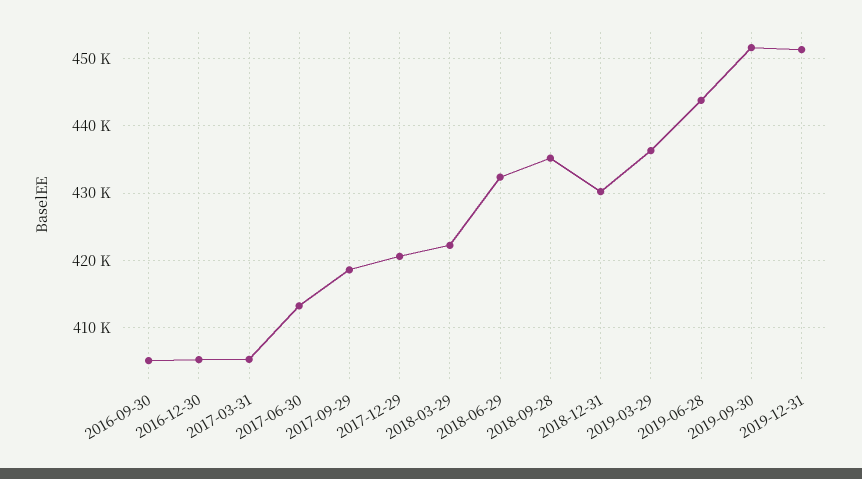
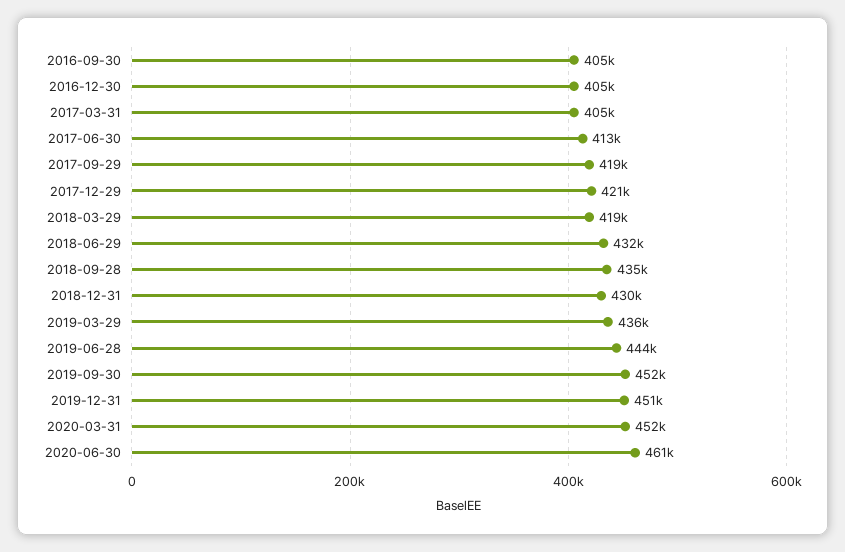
2018-03-29: 422000 -> 419000
2020-03-31: none -> 452000
2020-06-30: none -> 461000

